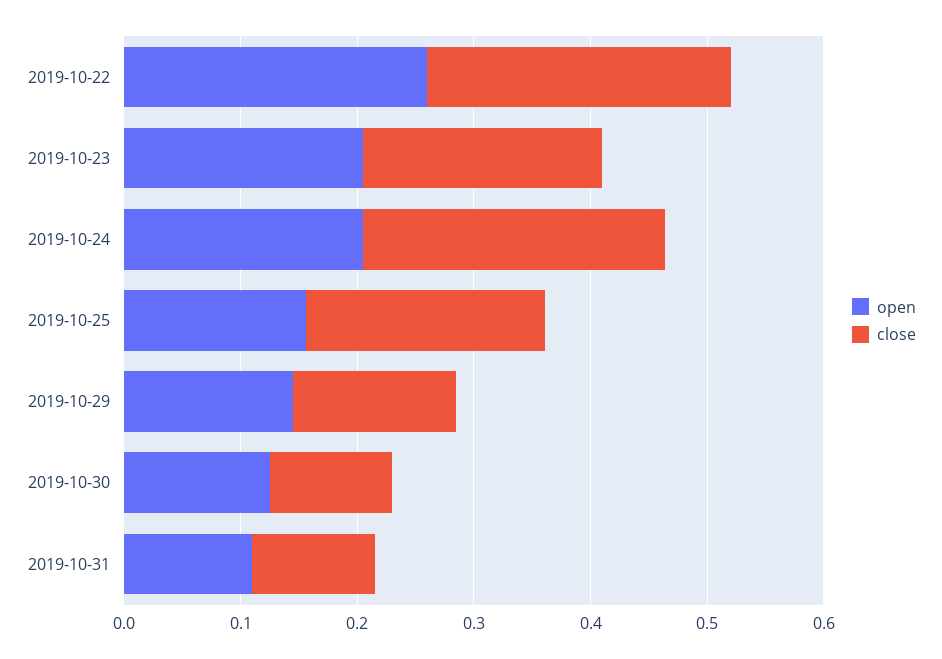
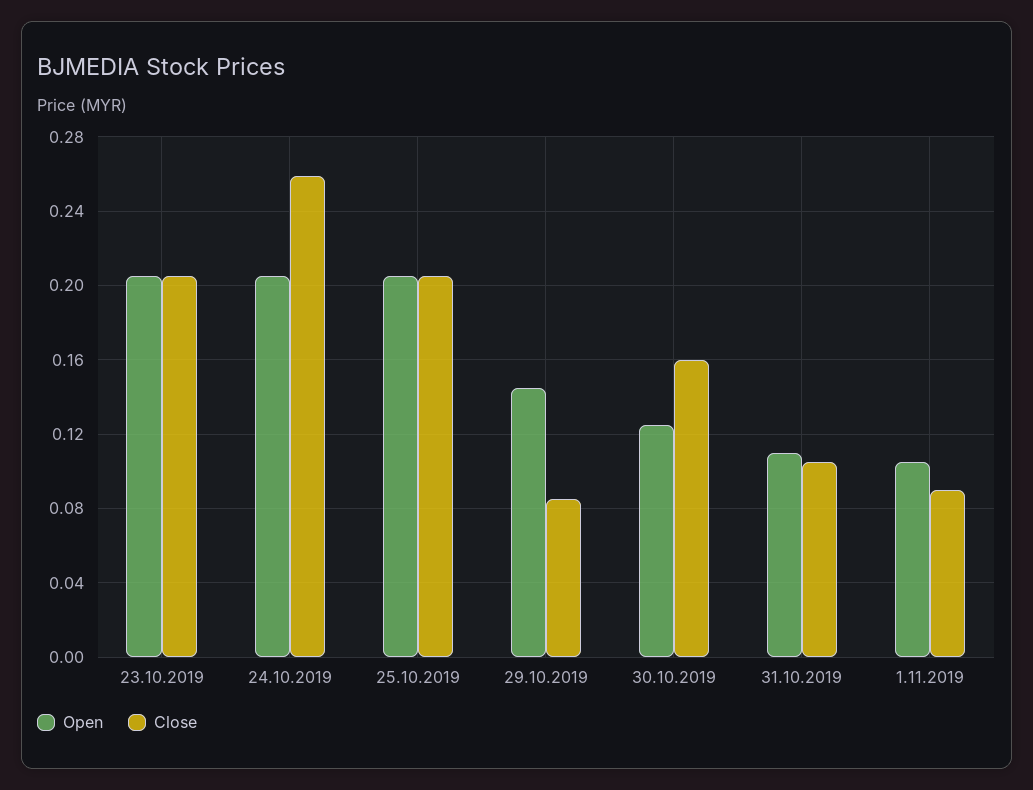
open, 2019-10-22: 0.26 -> none
close, 2019-10-22: 0.26 -> none
open, 2019-10-25: 0.16 -> 0.205
close, 2019-10-29: 0.14 -> 0.085
close, 2019-10-30: 0.1 -> 0.16
open, 1.11.2019: none -> 0.105
close, 1.11.2019: none -> 0.09

